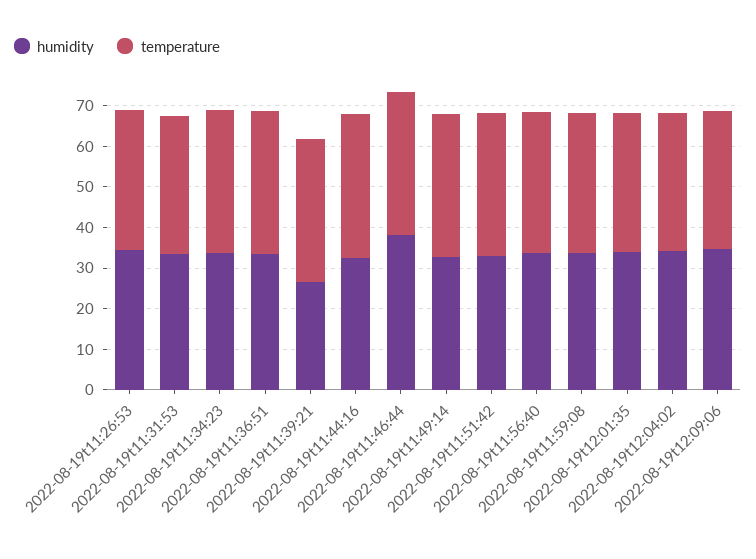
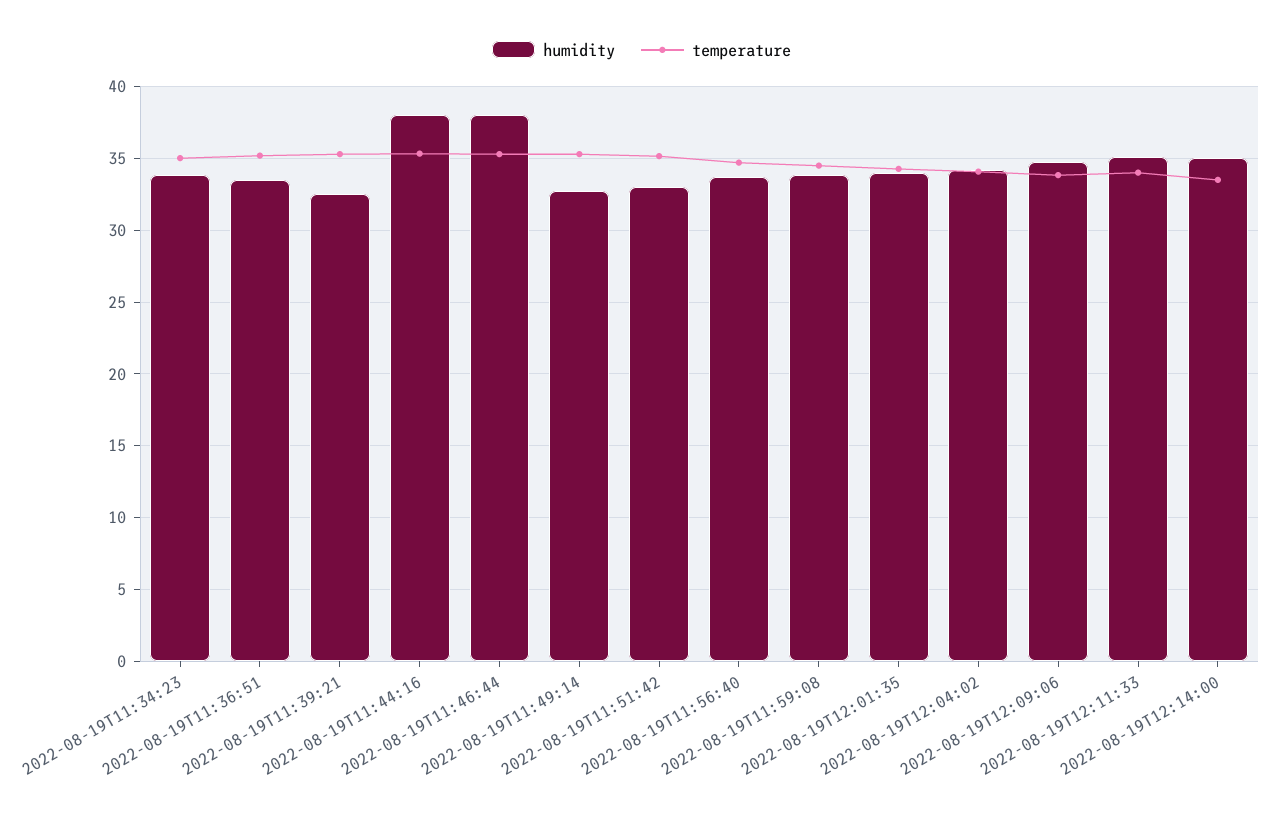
humidity, 2022-08-19t11:26:53: 34 -> none
temperature, 2022-08-19t11:26:53: 34 -> none
humidity, 2022-08-19t11:31:53: 34 -> none
temperature, 2022-08-19t11:31:53: 34 -> none
humidity, 2022-08-19t11:39:21: 26 -> 32.5
humidity, 2022-08-19t11:44:16: 32 -> 38
humidity, 2022-08-19T12:11:33: none -> 35
temperature, 2022-08-19T12:11:33: none -> 34
humidity, 2022-08-19T12:14:00: none -> 35
temperature, 2022-08-19T12:14:00: none -> 33.5

